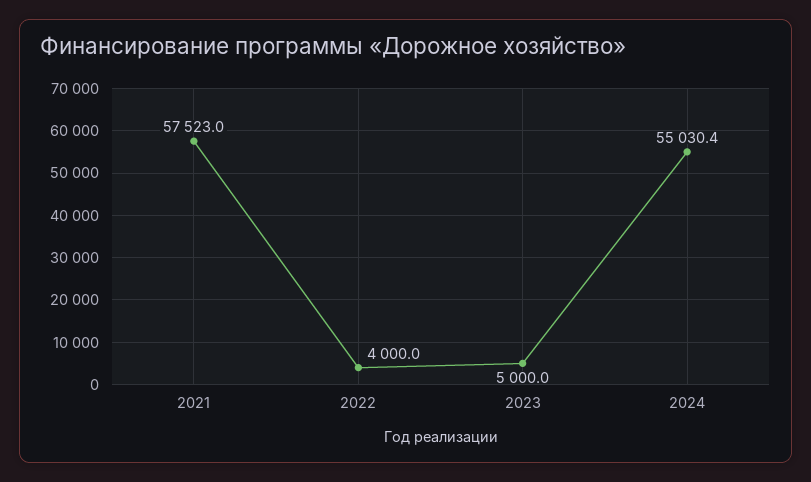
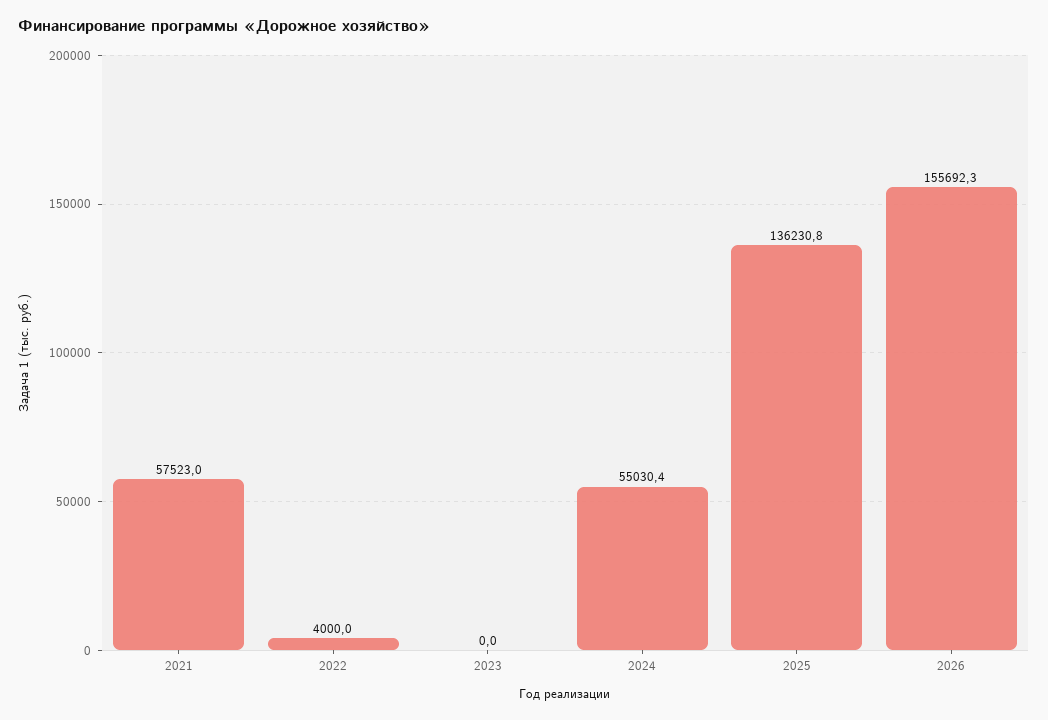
2023: 5000 -> 0
2025: none -> 136230.8
2026: none -> 155692.3

